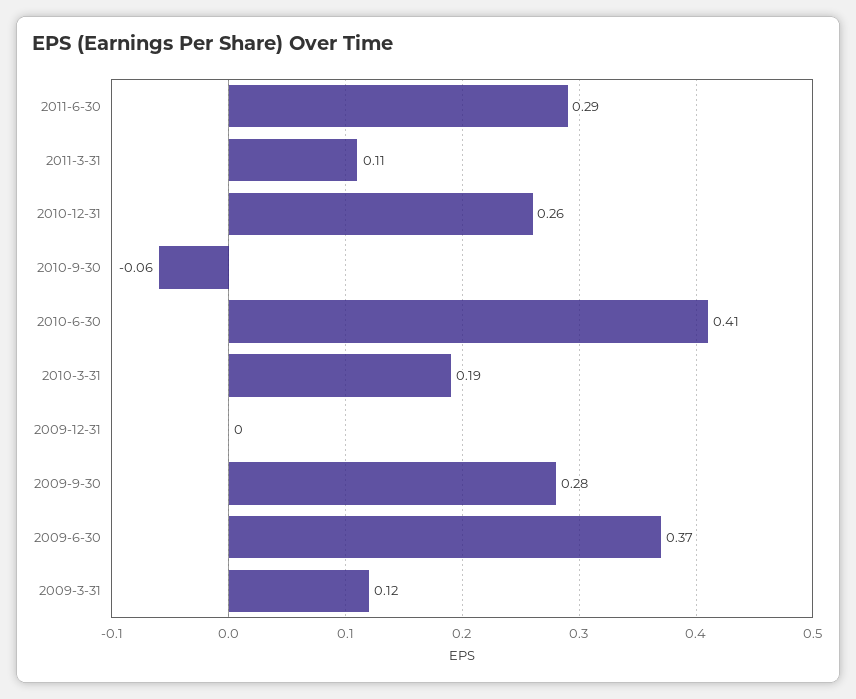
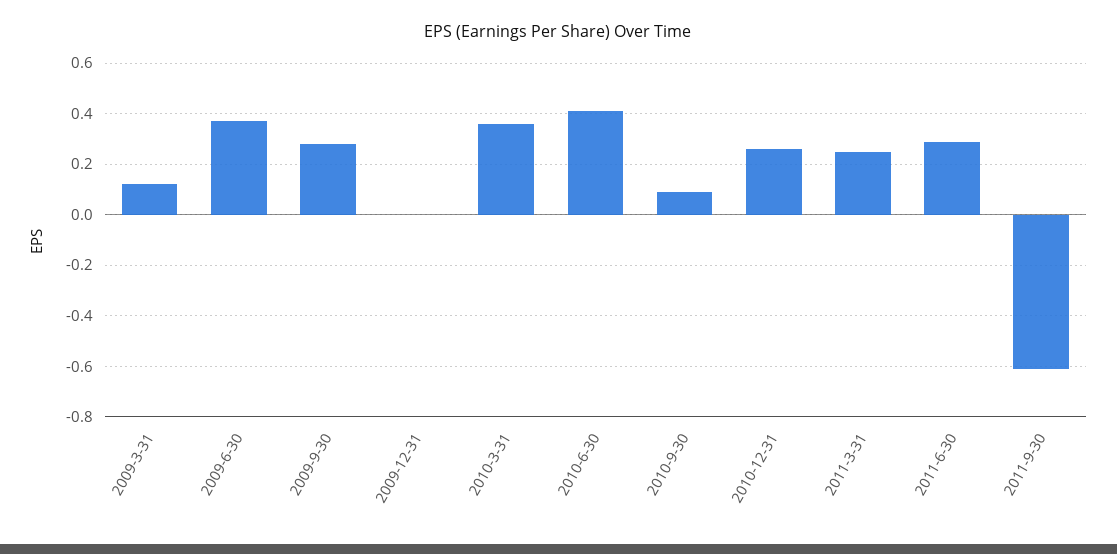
2011-3-31: 0.11 -> 0.25
2010-9-30: -0.06 -> 0.1
2010-3-31: 0.19 -> 0.35
2011-9-30: none -> -0.6

